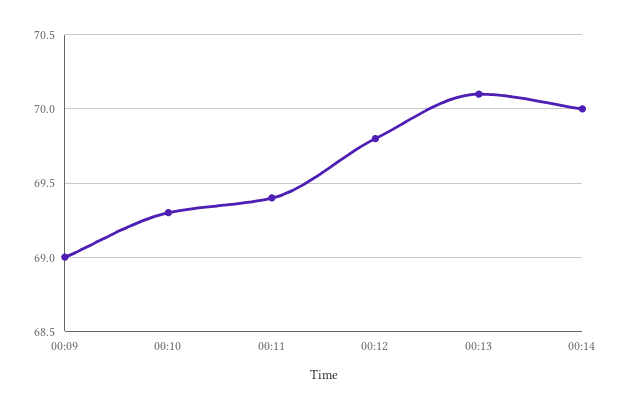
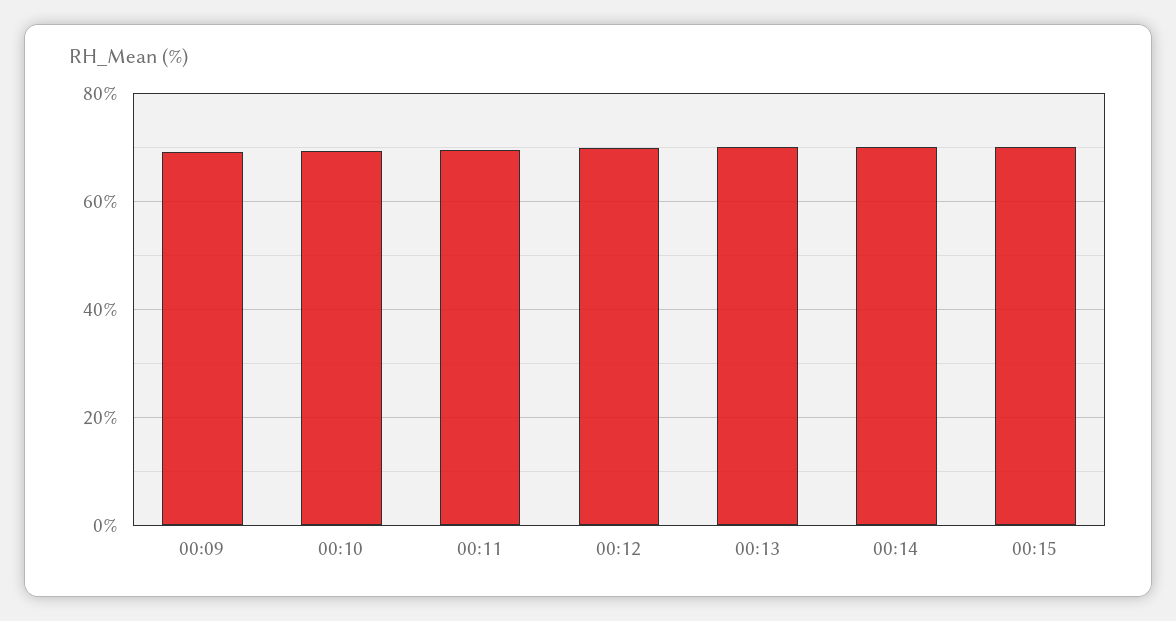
00:15: none -> 70

